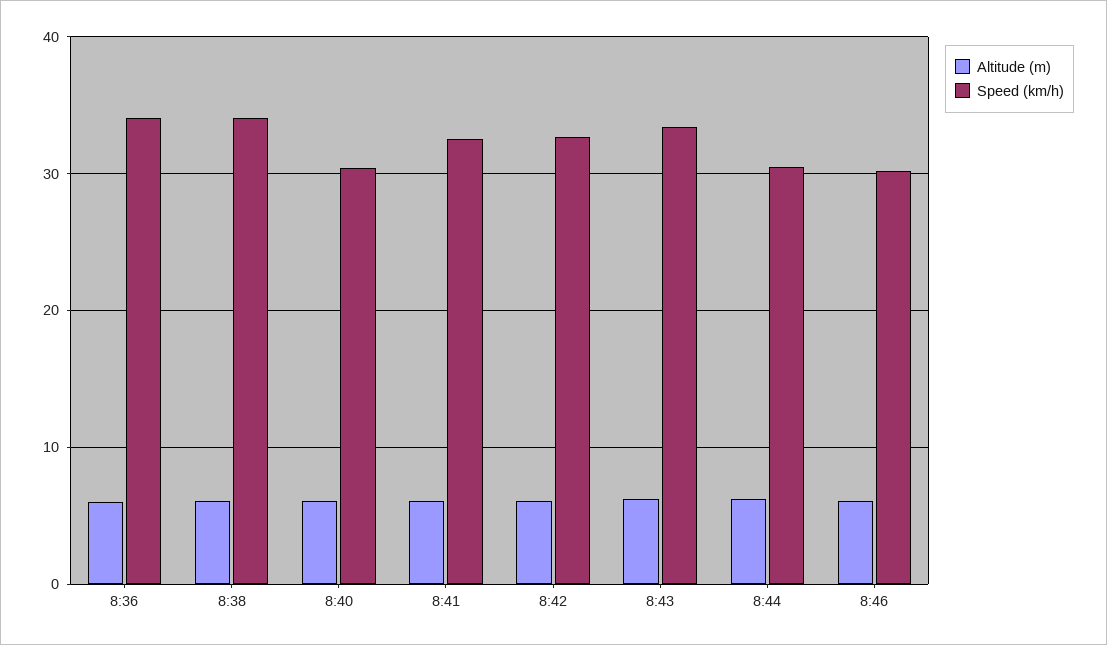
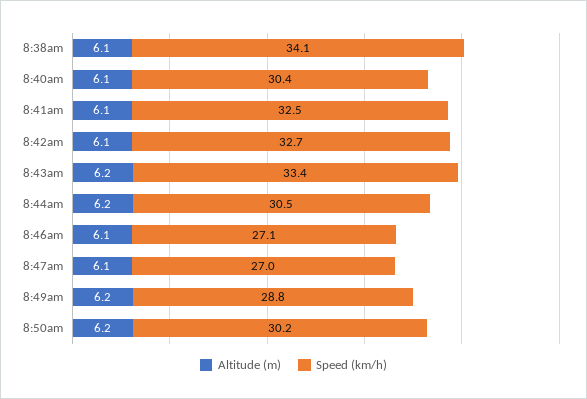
Altitude (m), 8:36: 6 -> none
Speed (km/h), 8:36: 34 -> none
Speed (km/h), 8:46: 30 -> 27.1
Altitude (m), 8:47am: none -> 6.1
Speed (km/h), 8:47am: none -> 27
Altitude (m), 8:49am: none -> 6.2
Speed (km/h), 8:49am: none -> 28.8
Altitude (m), 8:50am: none -> 6.2
Speed (km/h), 8:50am: none -> 30.2

